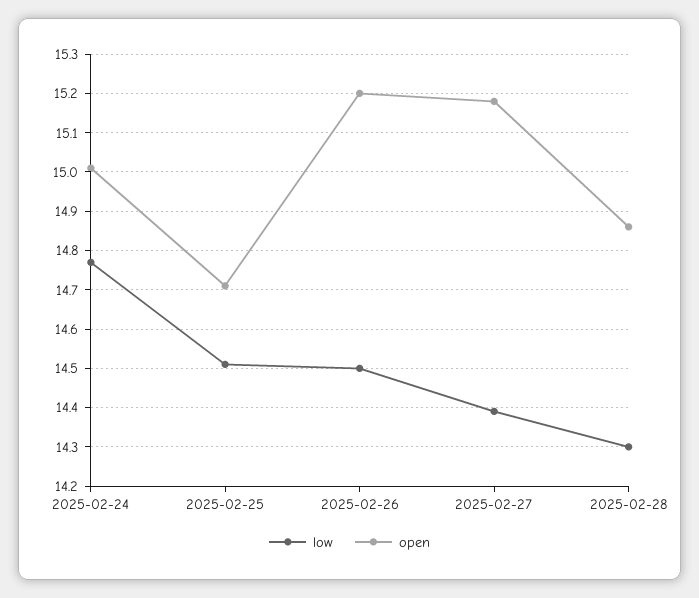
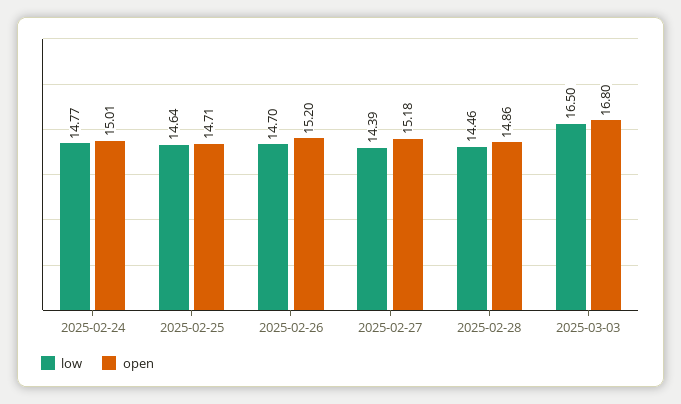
low, 2025-02-25: 14.5 -> 14.64
low, 2025-02-26: 14.5 -> 14.7
low, 2025-02-28: 14.3 -> 14.46
low, 2025-03-03: none -> 16.5
open, 2025-03-03: none -> 16.8

